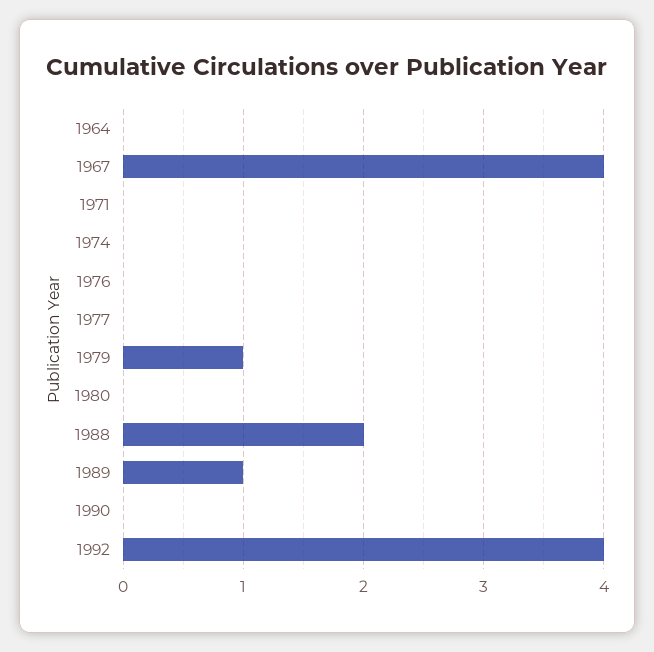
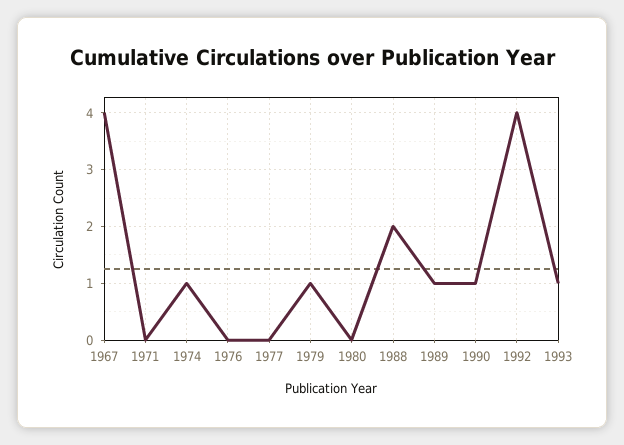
1964: 0 -> none
1974: 0 -> 1
1990: 0 -> 1
1993: none -> 1

